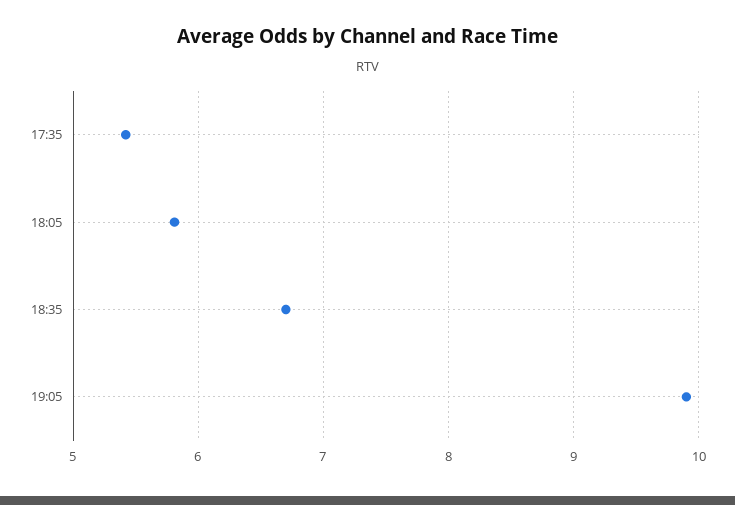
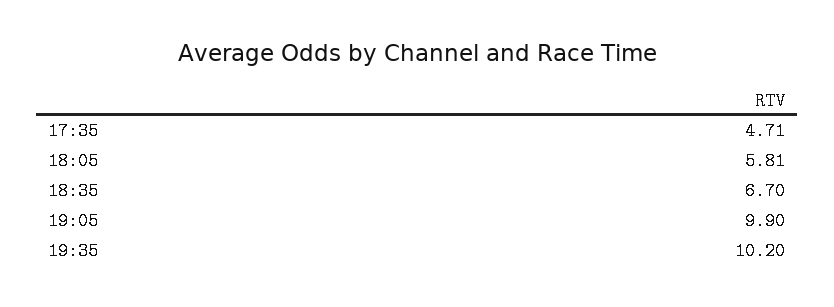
17:35: 5.4 -> 4.71
19:35: none -> 10.2

